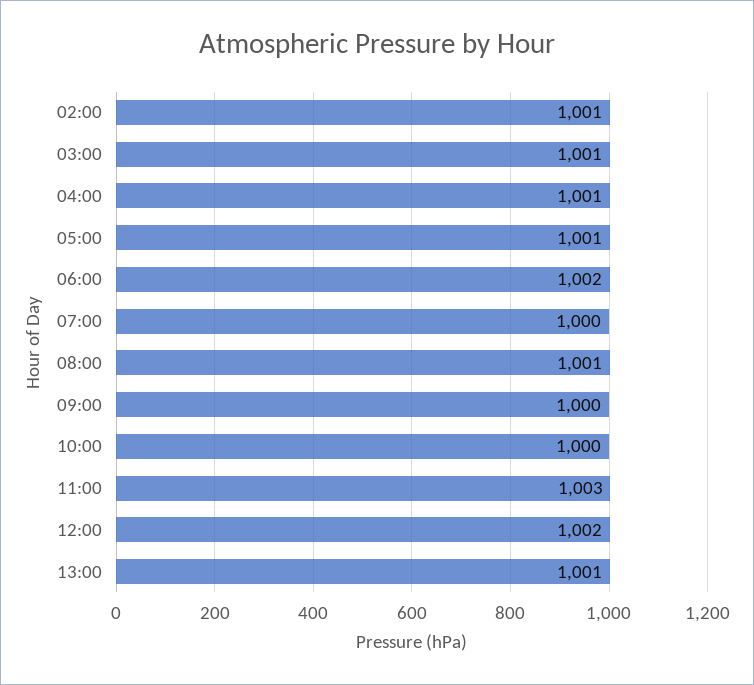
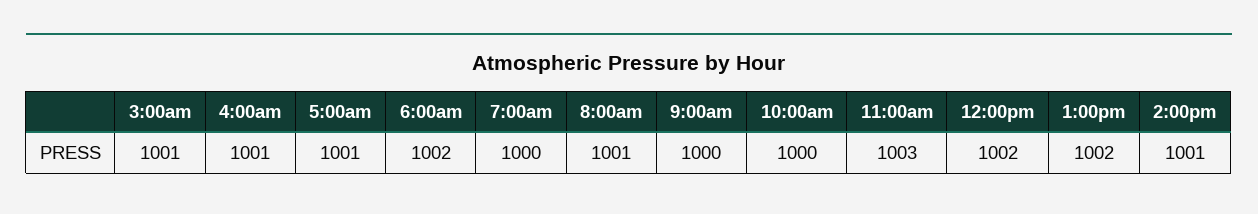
02:00: 1001 -> none
13:00: 1001 -> 1002
2:00pm: none -> 1001

